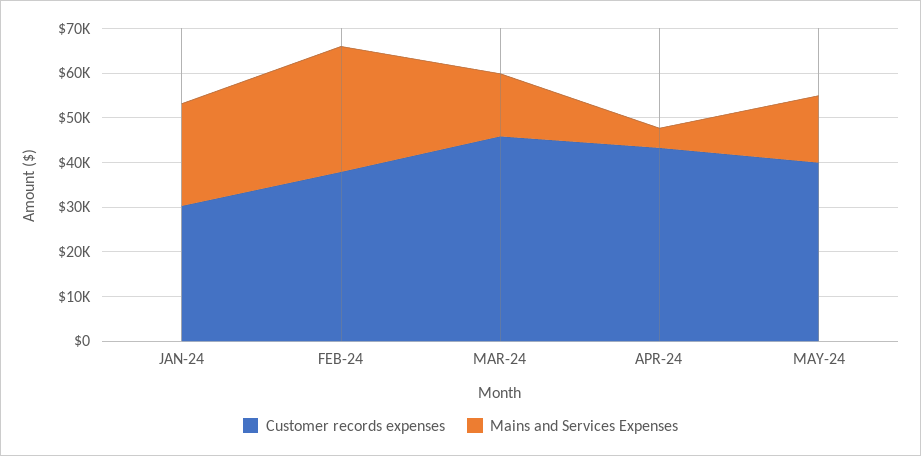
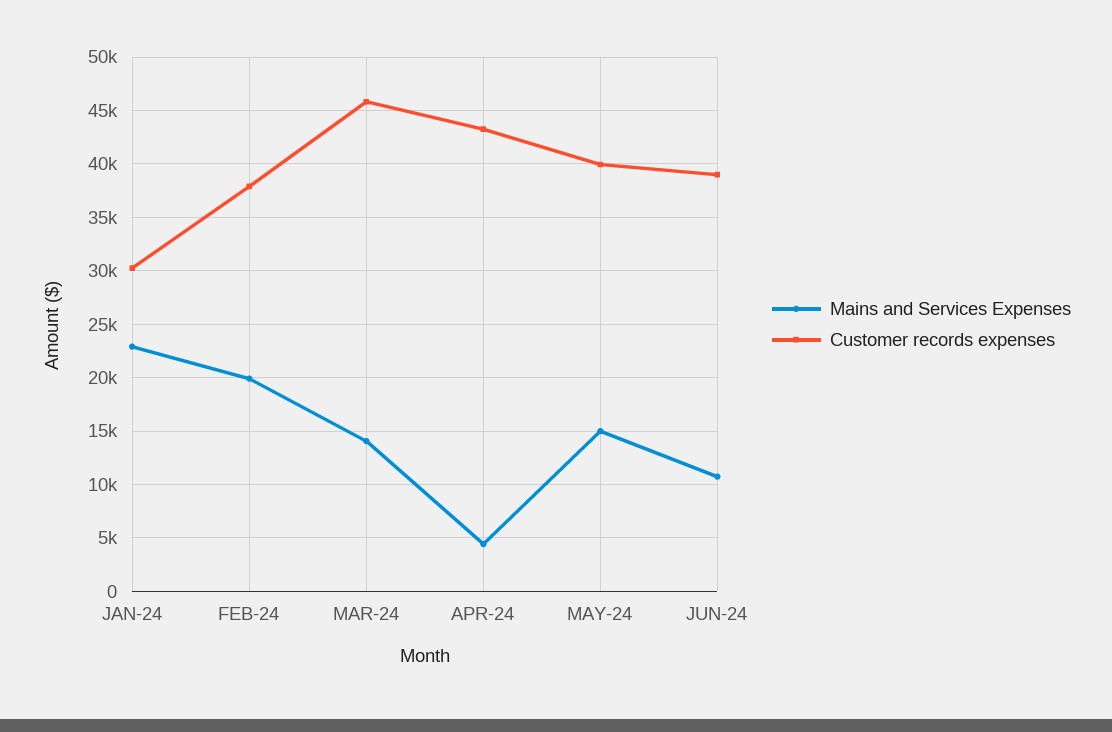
Mains and Services Expenses, FEB-24: 28000 -> 20000
Mains and Services Expenses, JUN-24: none -> 11000
Customer records expenses, JUN-24: none -> 39000

